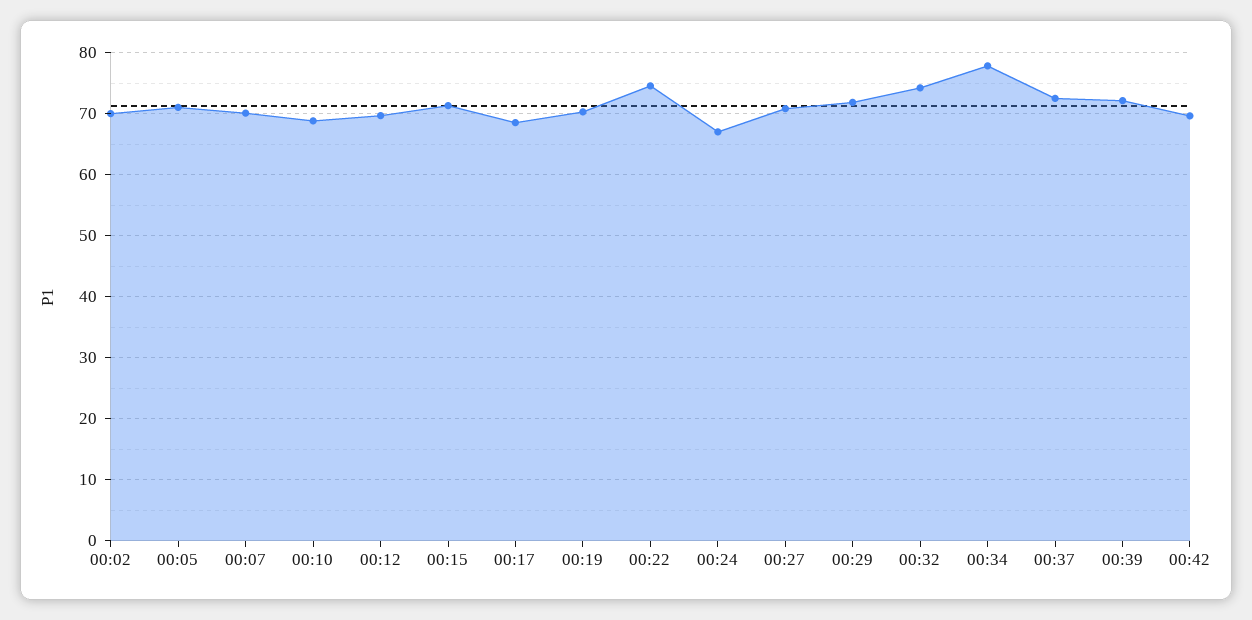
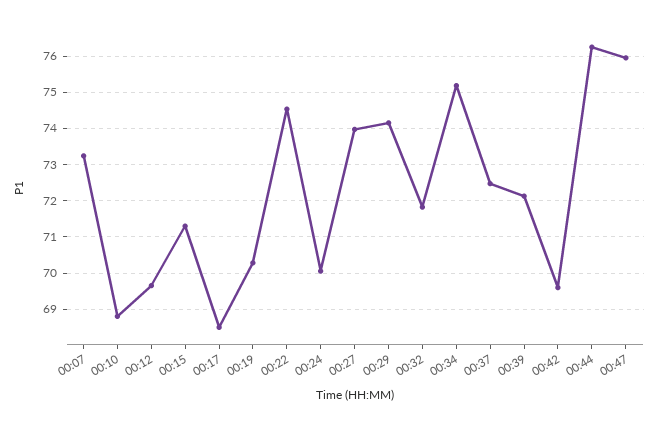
00:02: 70 -> none
00:05: 71 -> none
00:07: 70 -> 73.2
00:24: 67 -> 70
00:27: 71 -> 74
00:29: 72 -> 74.2
00:32: 74 -> 71.8
00:34: 78 -> 75.2
00:44: none -> 76.2
00:47: none -> 76

